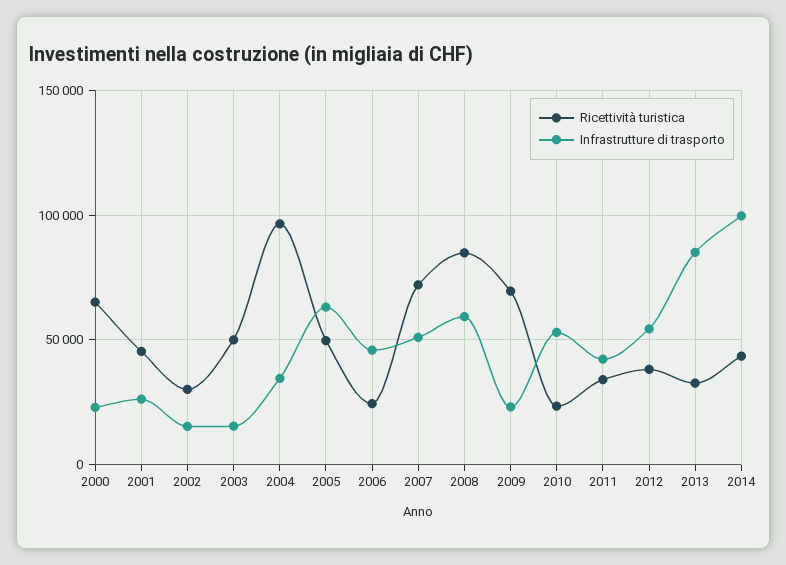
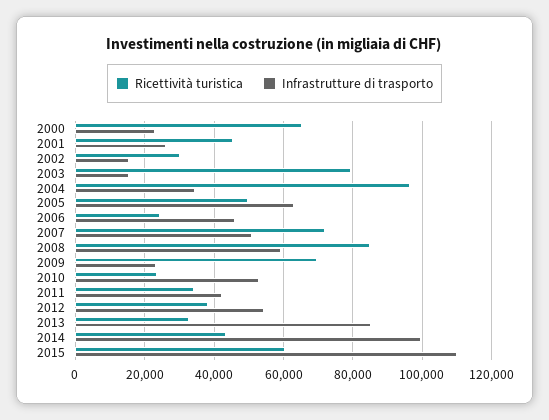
Ricettività turistica, 2003: 50000 -> 80000
Ricettività turistica, 2015: none -> 60000
Infrastrutture di trasporto, 2015: none -> 110000

